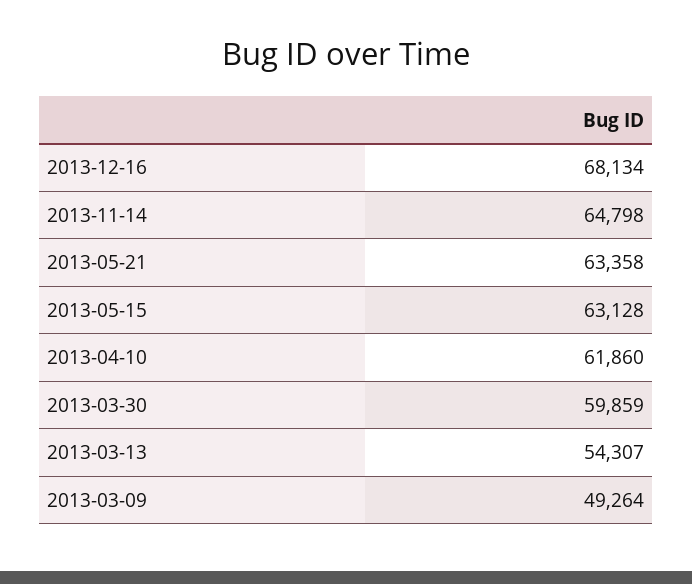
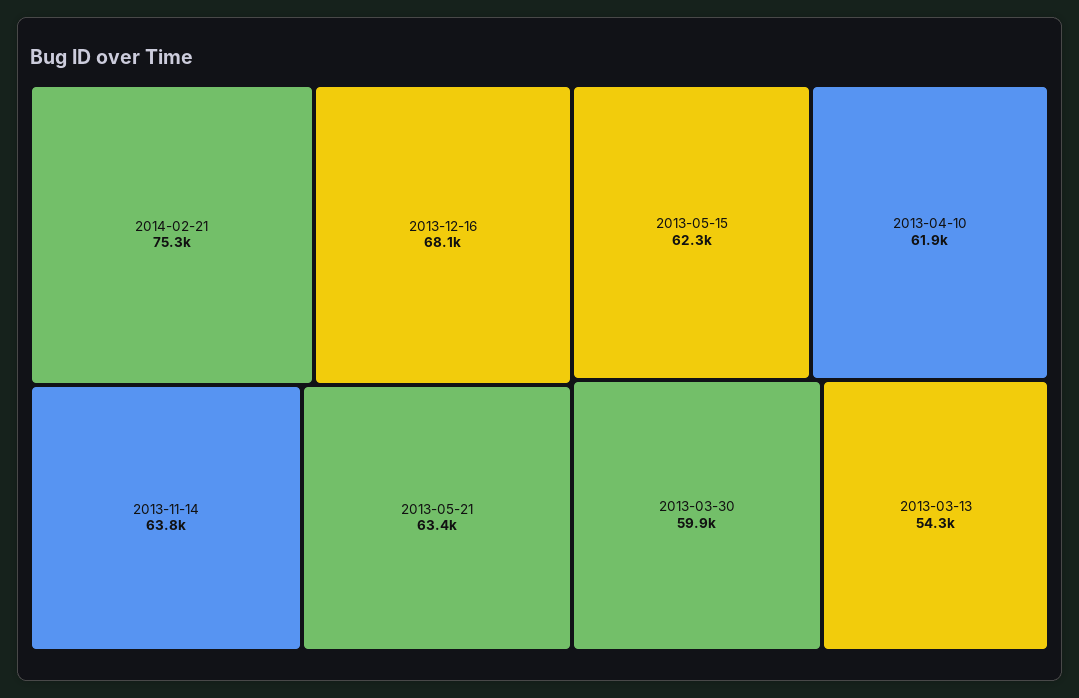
2013-11-14: 64798 -> 63800
2013-05-15: 63128 -> 62300
2013-03-09: 49264 -> none
2014-02-21: none -> 75300

